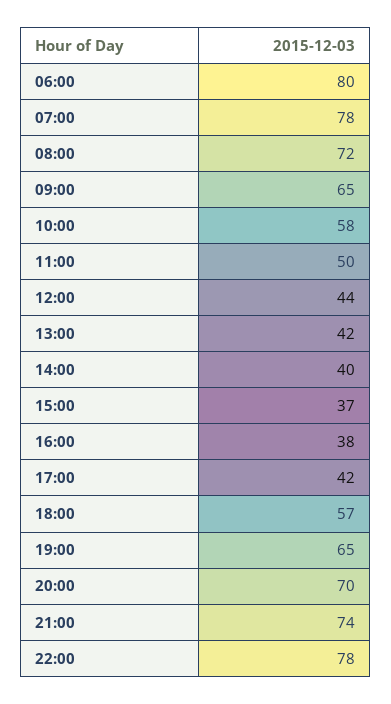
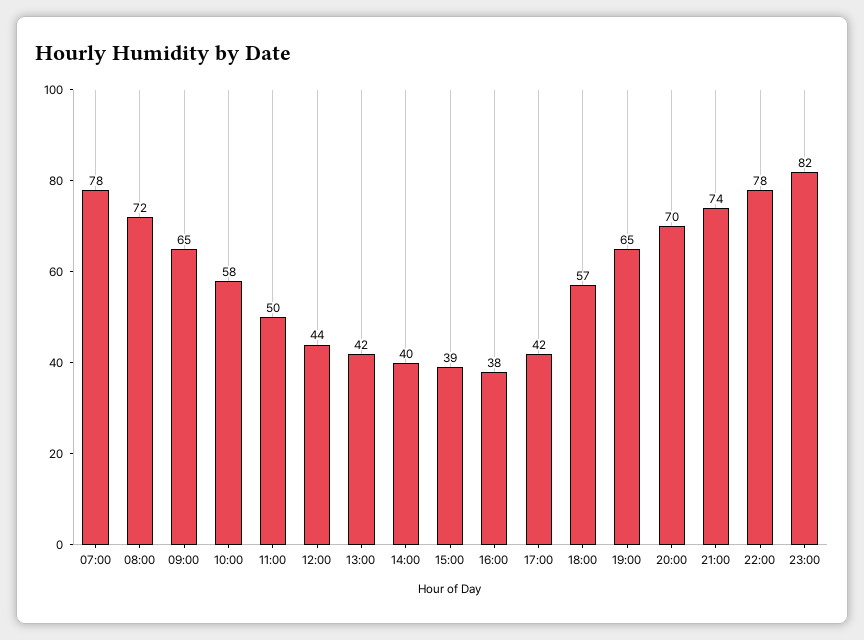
06:00: 80 -> none
15:00: 37 -> 39
23:00: none -> 82

